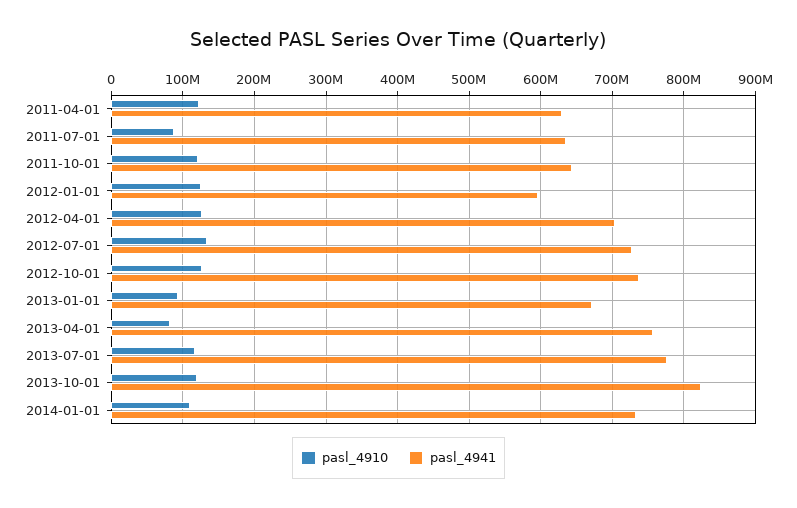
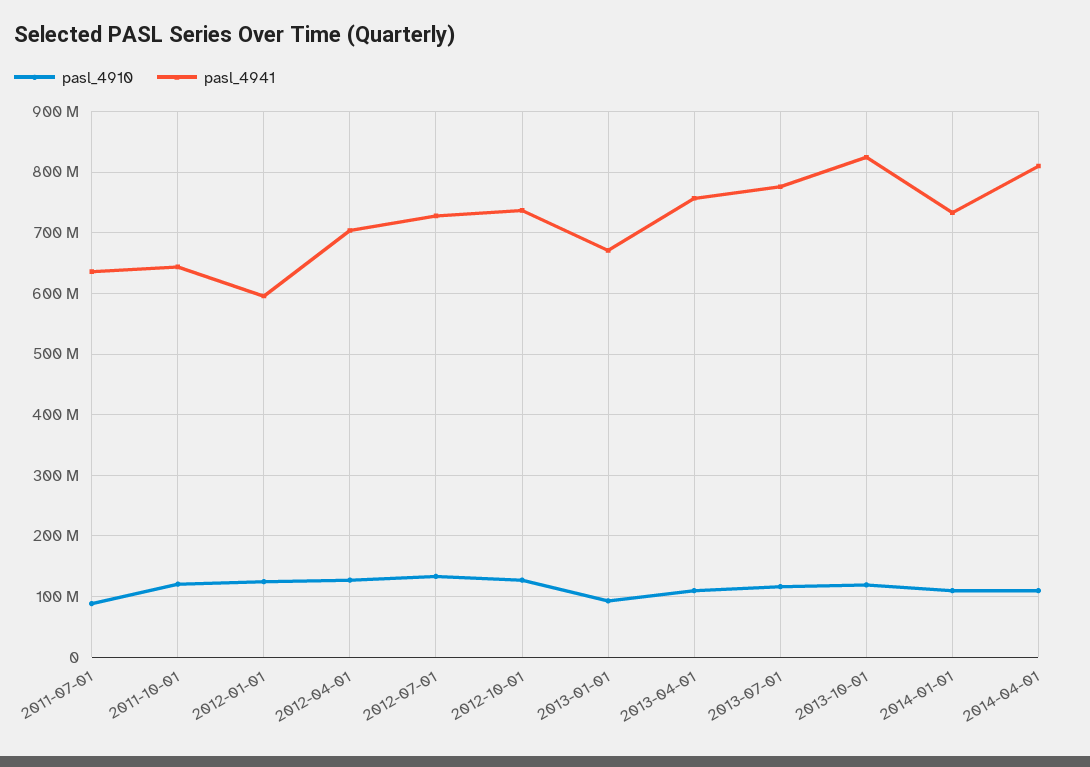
pasl_4910, 2011-04-01: 120000000 -> none
pasl_4941, 2011-04-01: 630000000 -> none
pasl_4910, 2013-04-01: 80000000 -> 110000000
pasl_4910, 2014-04-01: none -> 110000000
pasl_4941, 2014-04-01: none -> 810000000

